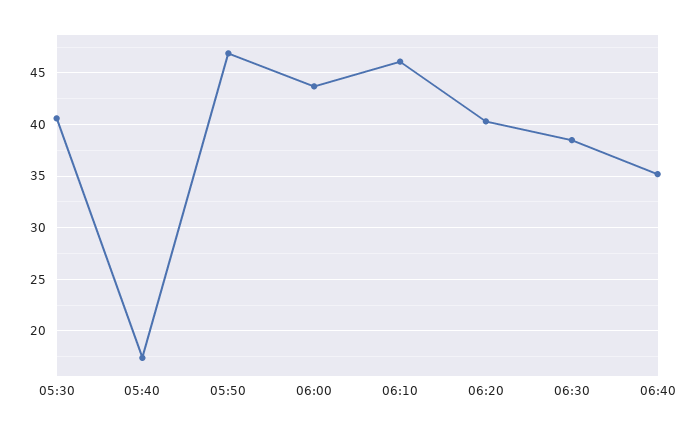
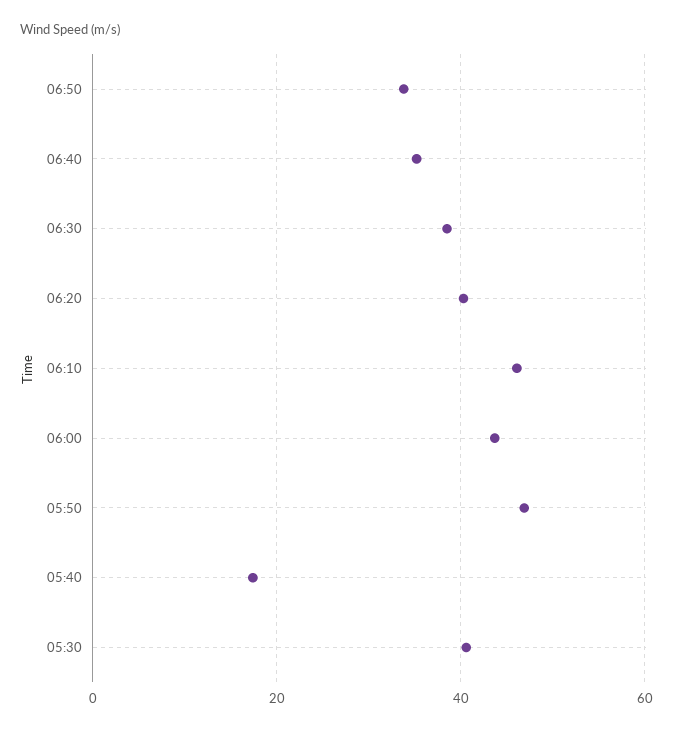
06:50: none -> 34

